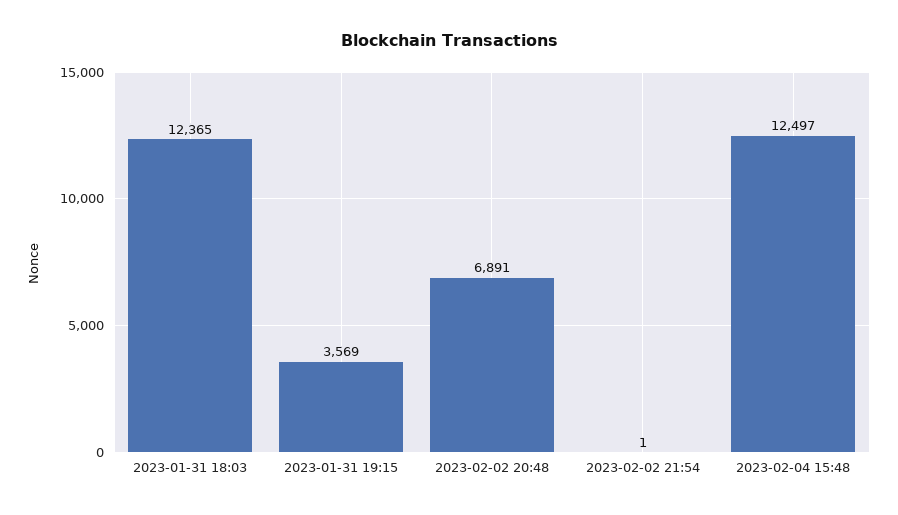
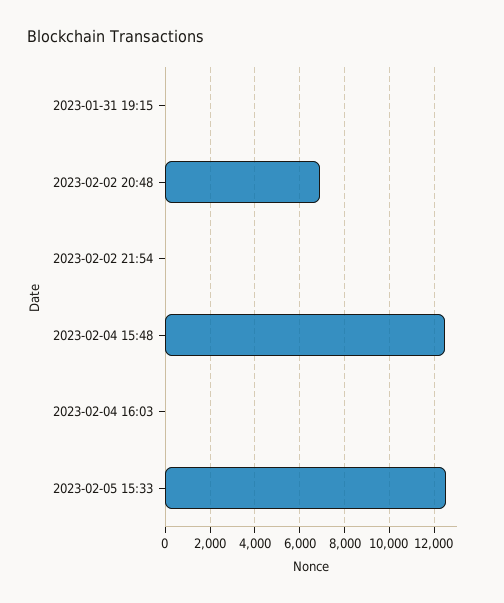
2023-01-31 18:03: 12365 -> none
2023-01-31 19:15: 3569 -> 0
2023-02-04 16:03: none -> 0
2023-02-05 15:33: none -> 12500

